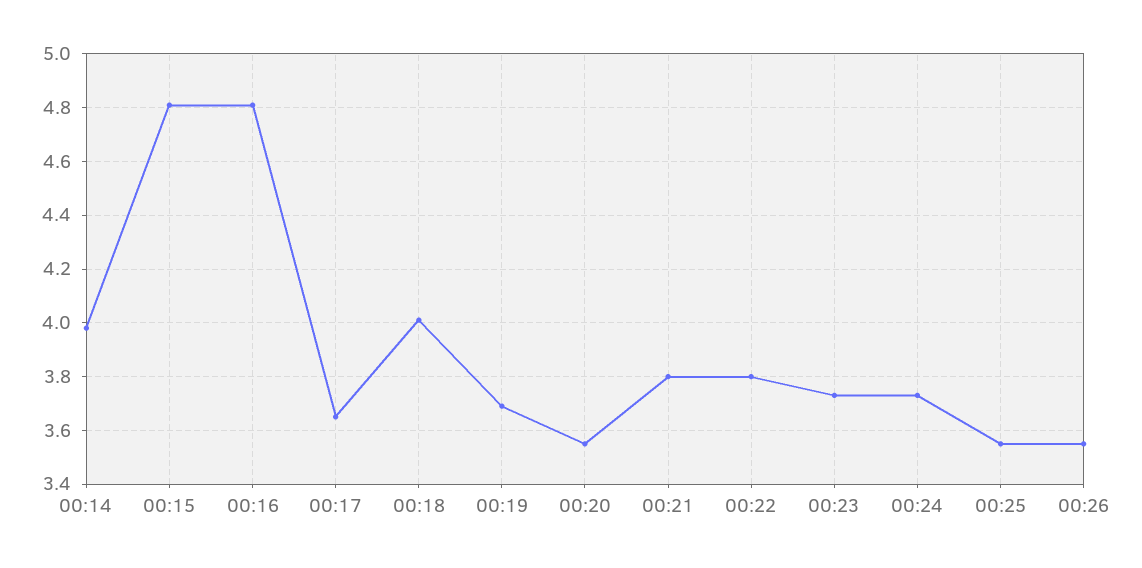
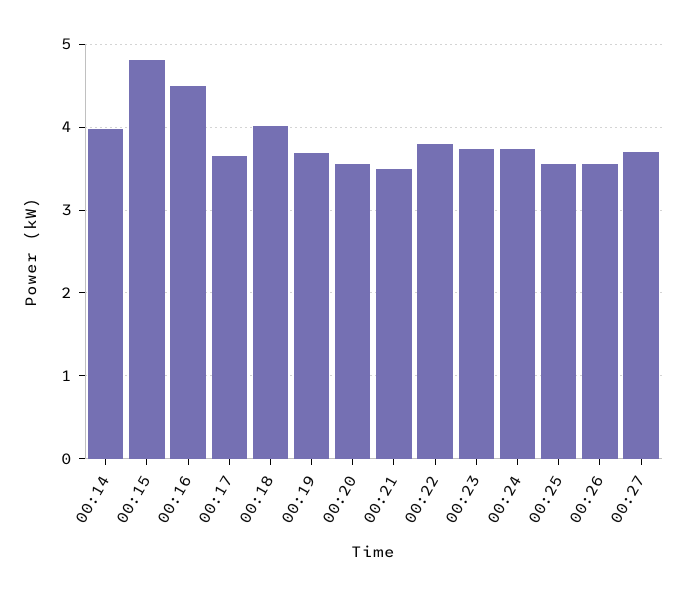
00:16: 4.8 -> 4.5
00:21: 3.8 -> 3.5
00:27: none -> 3.7

